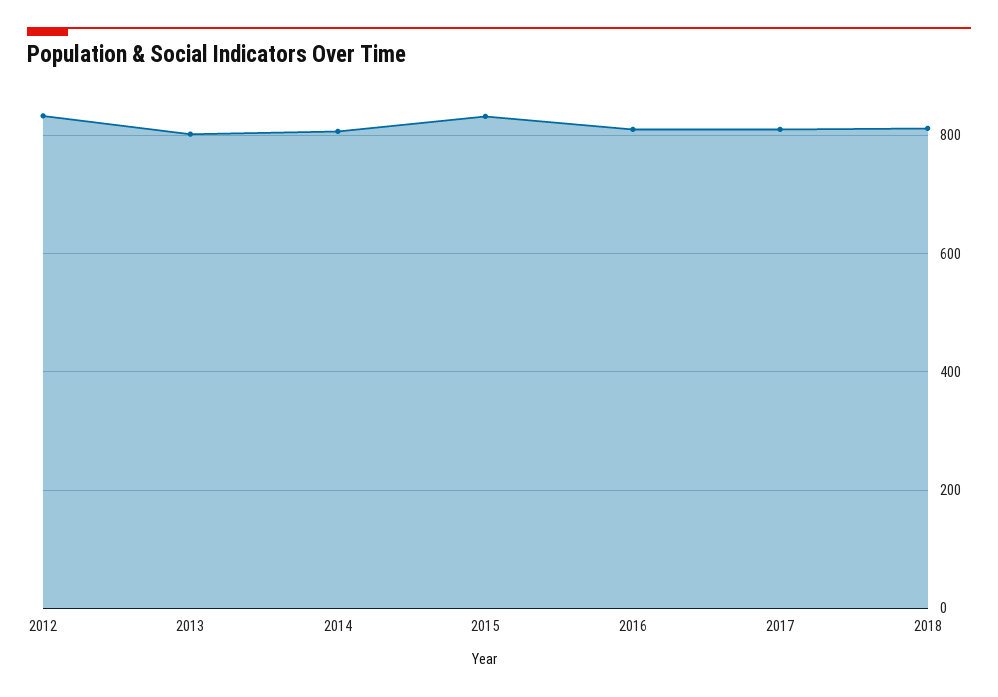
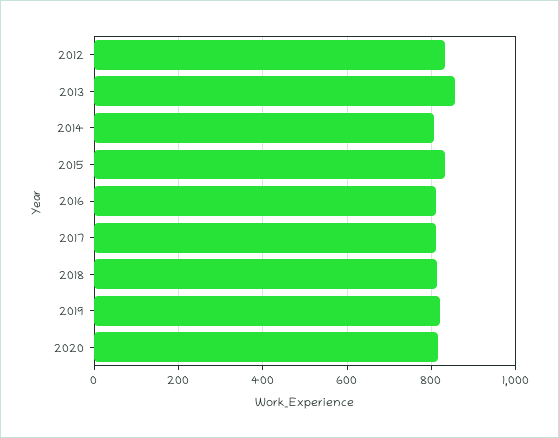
2013: 800 -> 860
2019: none -> 820
2020: none -> 820

